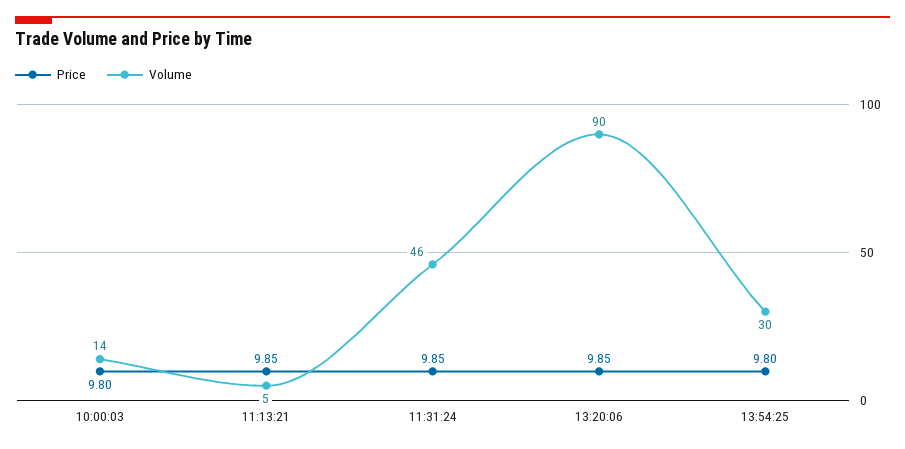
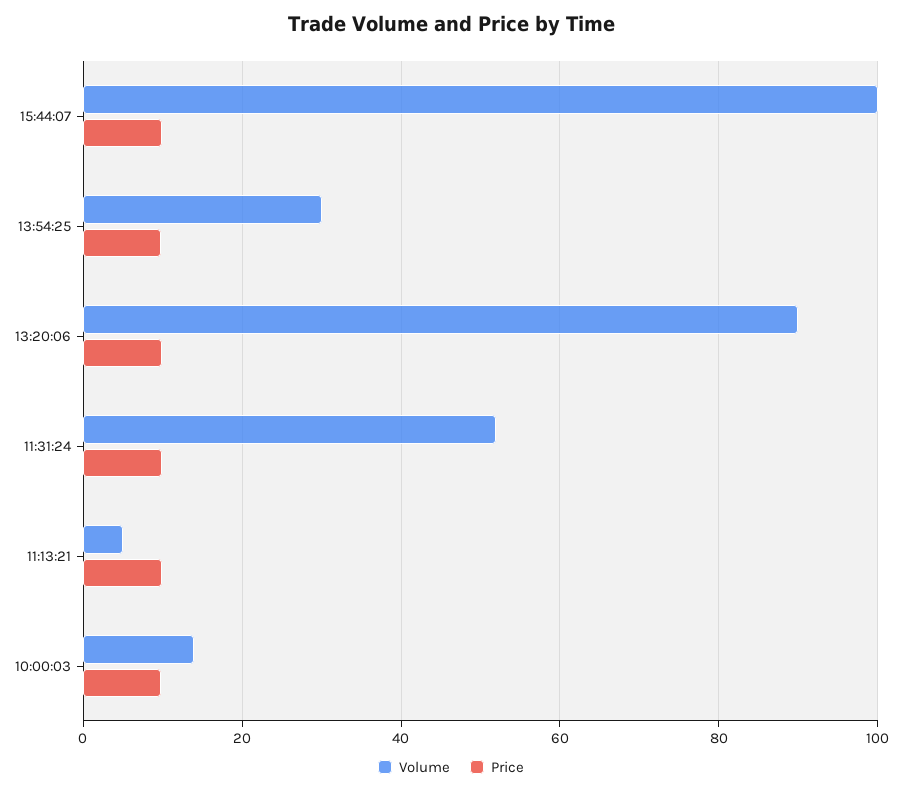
Volume, 11:31:24: 46 -> 52
Volume, 15:44:07: none -> 100
Price, 15:44:07: none -> 10

